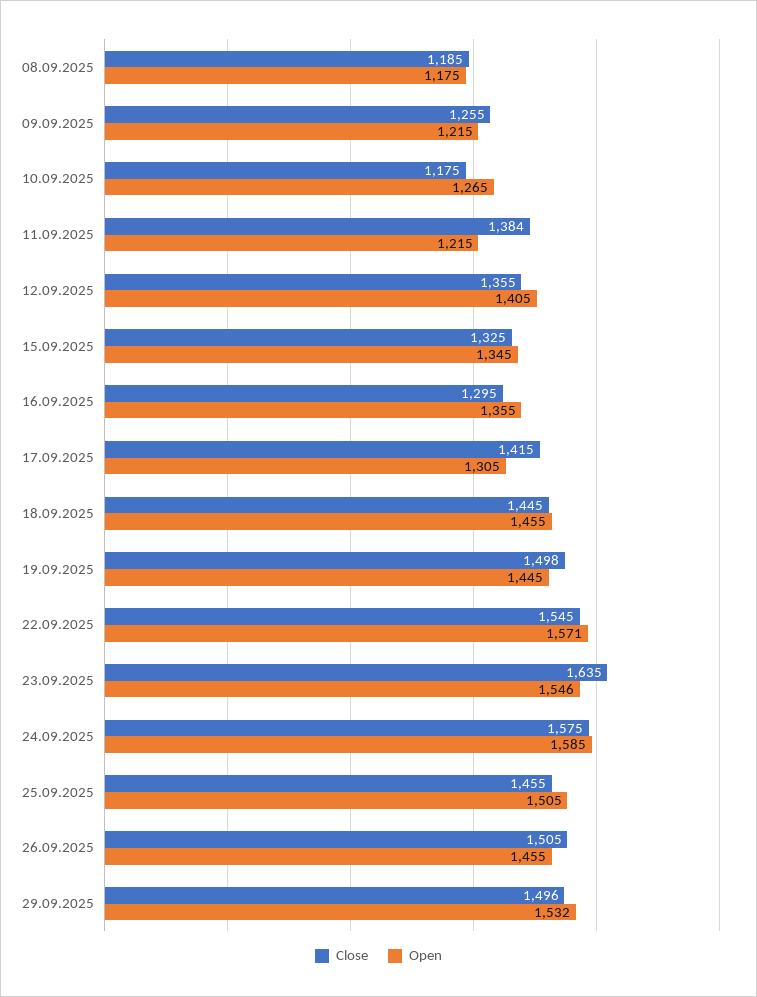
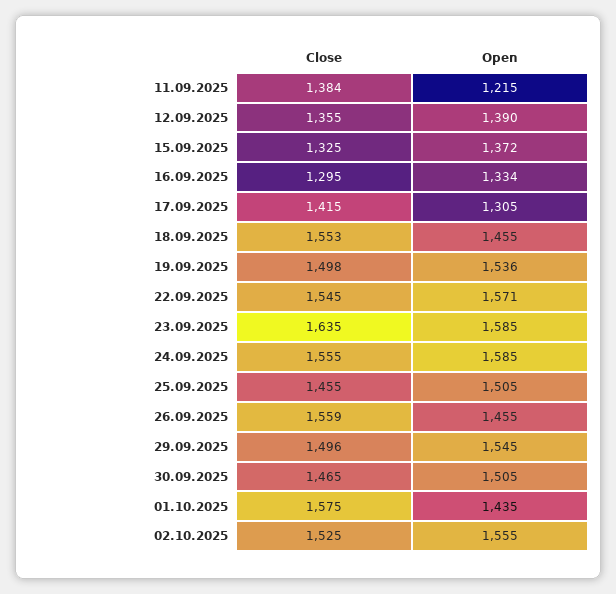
Close, 08.09.2025: 1185 -> none
Open, 08.09.2025: 1175 -> none
Close, 09.09.2025: 1255 -> none
Open, 09.09.2025: 1215 -> none
Close, 10.09.2025: 1175 -> none
Open, 10.09.2025: 1265 -> none
Open, 12.09.2025: 1405 -> 1390
Open, 15.09.2025: 1345 -> 1372
Open, 16.09.2025: 1355 -> 1334
Close, 18.09.2025: 1445 -> 1553
Open, 19.09.2025: 1445 -> 1536
Open, 23.09.2025: 1546 -> 1585
Close, 24.09.2025: 1575 -> 1555
Close, 26.09.2025: 1505 -> 1559
Open, 29.09.2025: 1532 -> 1545
Close, 30.09.2025: none -> 1465
Open, 30.09.2025: none -> 1505
Close, 01.10.2025: none -> 1575
Open, 01.10.2025: none -> 1435
Close, 02.10.2025: none -> 1525
Open, 02.10.2025: none -> 1555

